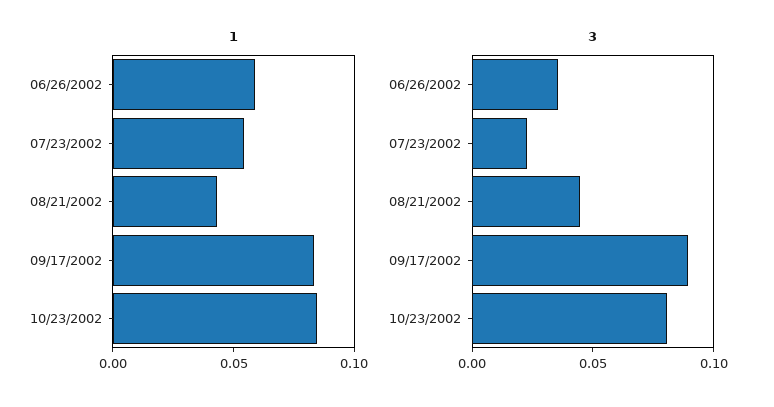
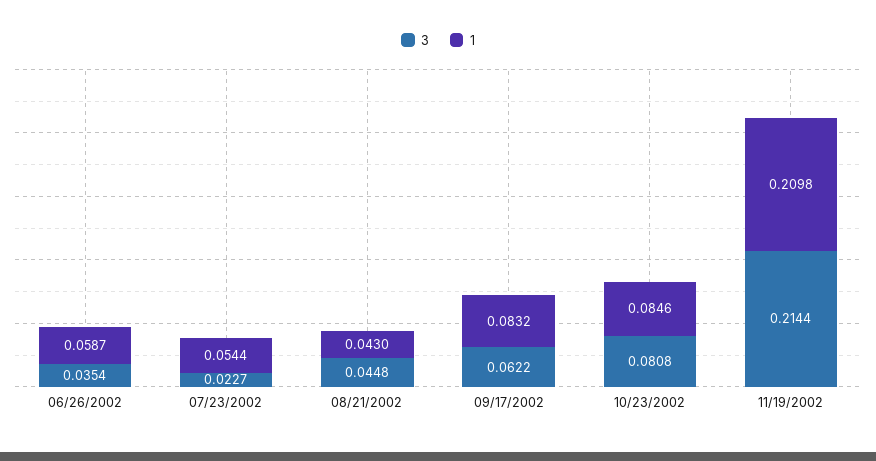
3, 09/17/2002: 0.09 -> 0.0622
3, 11/19/2002: none -> 0.2144
1, 11/19/2002: none -> 0.2098

